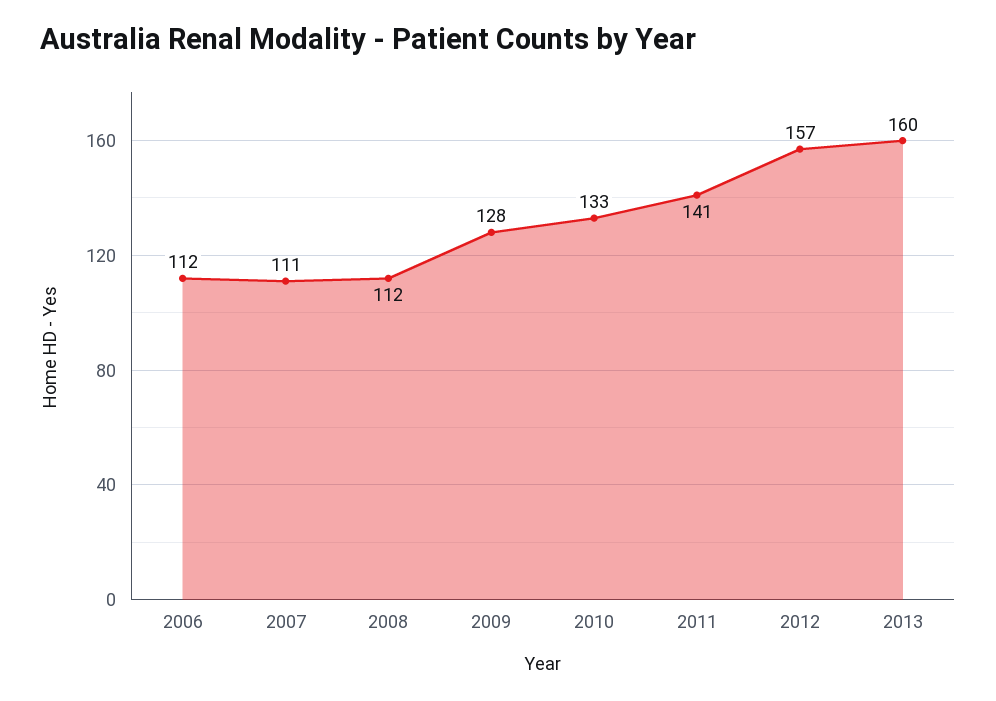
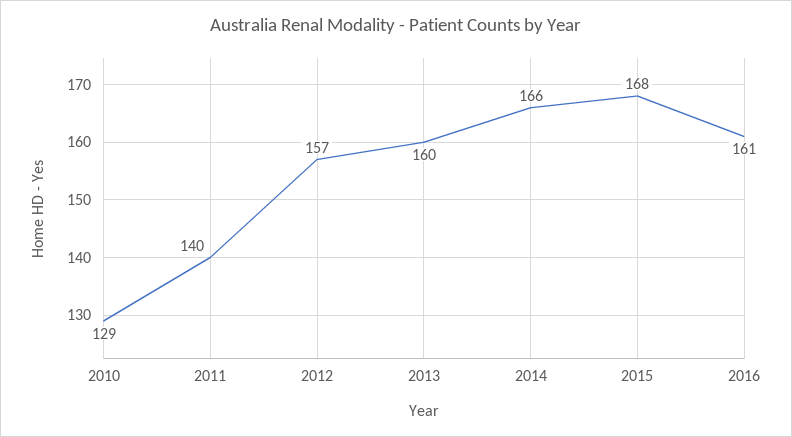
2006: 112 -> none
2007: 111 -> none
2008: 112 -> none
2009: 128 -> none
2010: 133 -> 129
2011: 141 -> 140
2014: none -> 166
2015: none -> 168
2016: none -> 161

